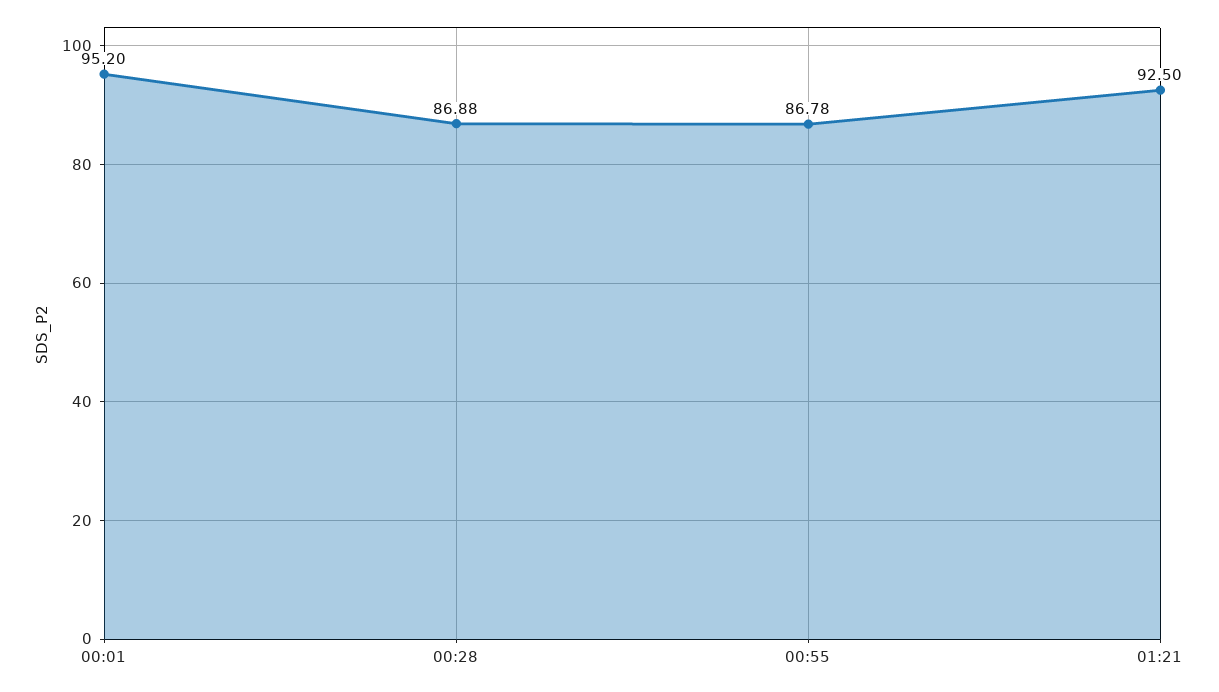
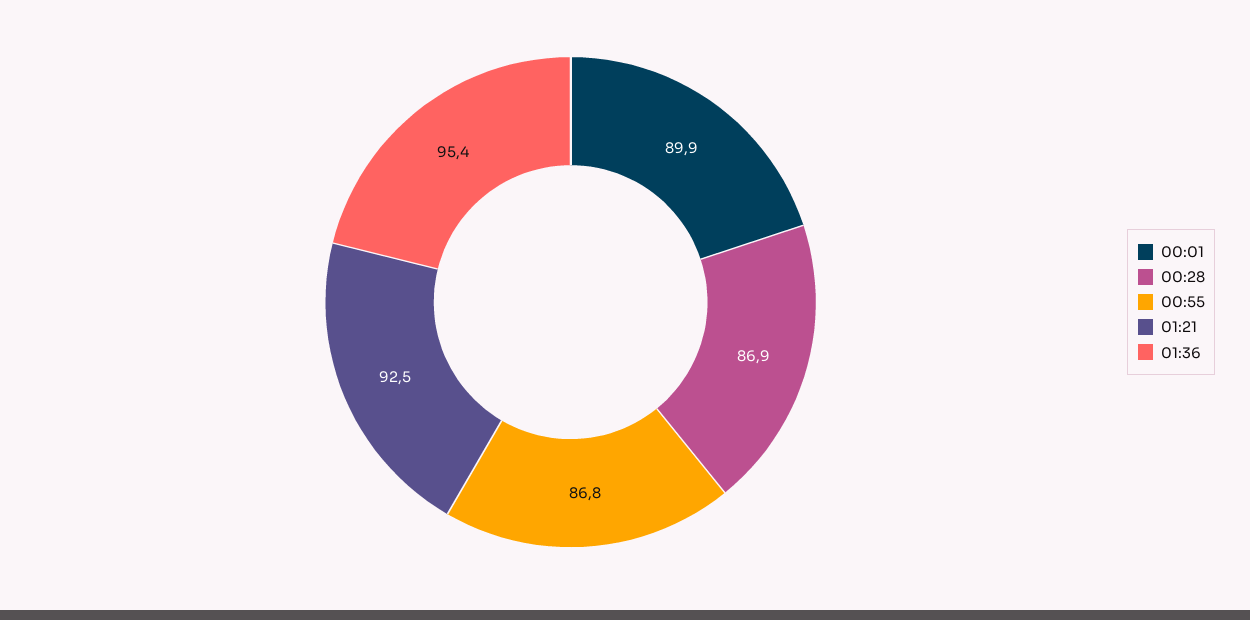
00:01: 95.2 -> 89.9
01:36: none -> 95.4

